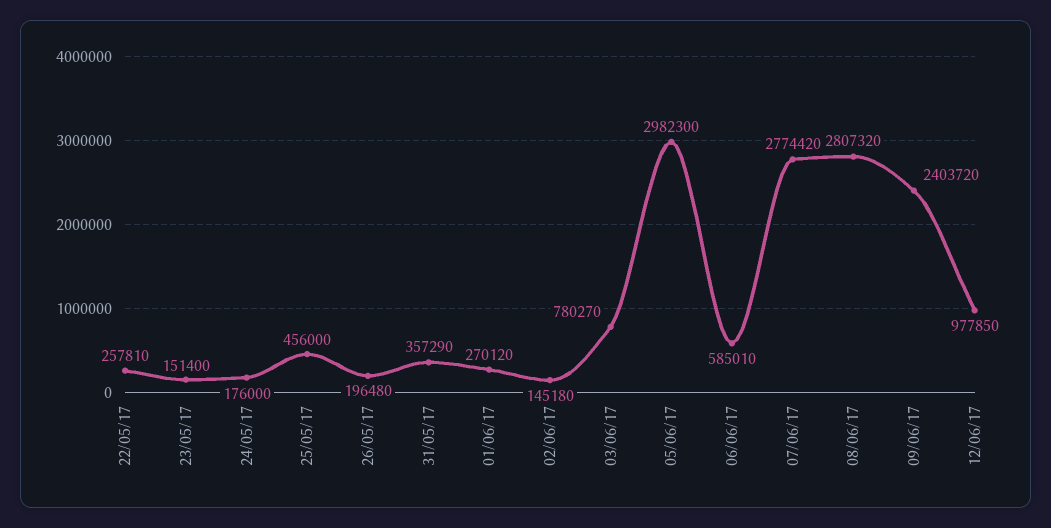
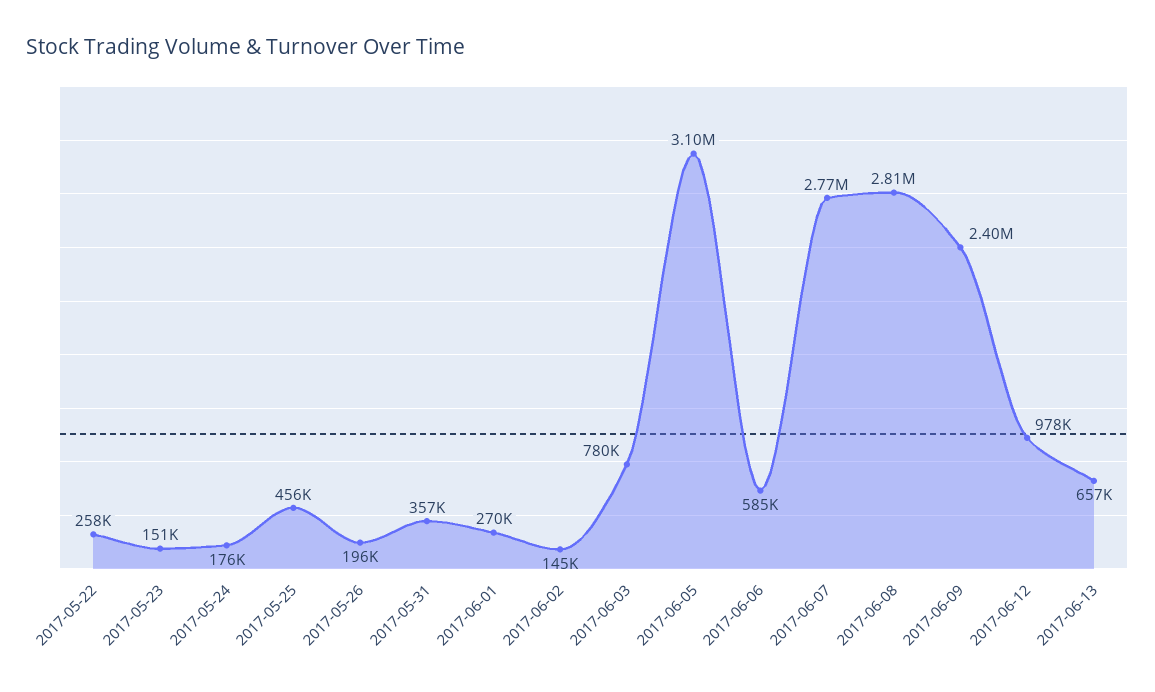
05/06/17: 2982300 -> 3100000
2017-06-13: none -> 657000

